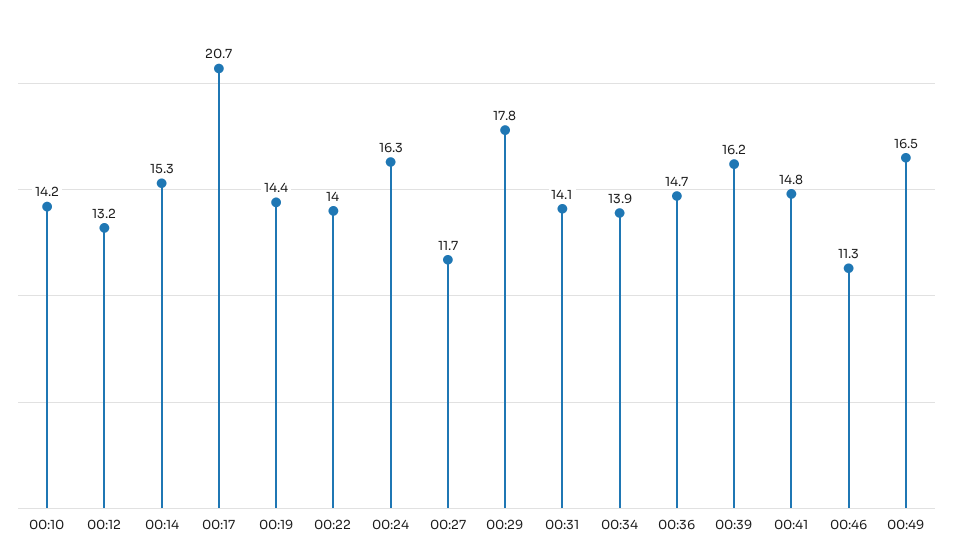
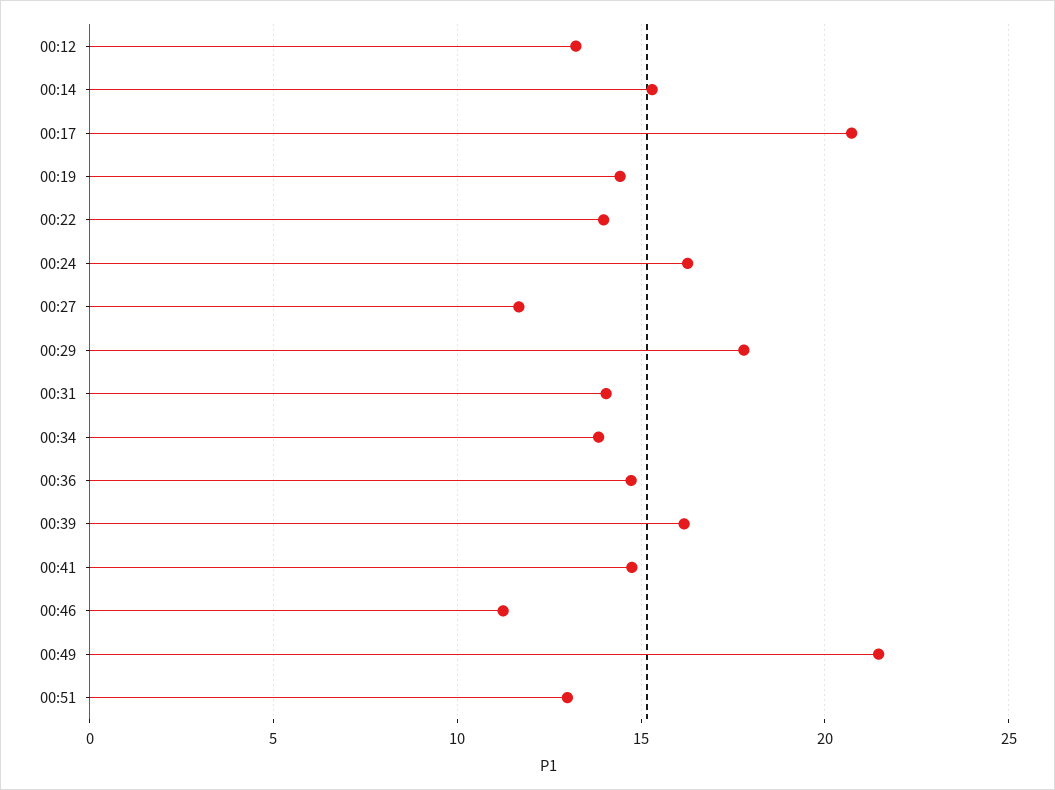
00:10: 14.2 -> none
00:49: 16.5 -> 21.5
00:51: none -> 13

